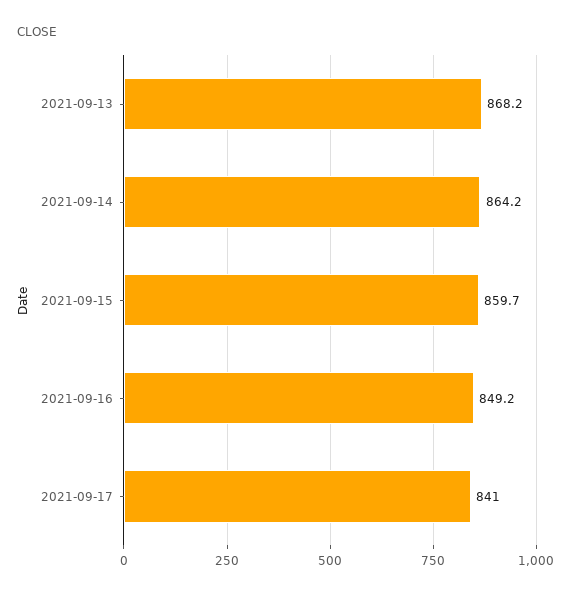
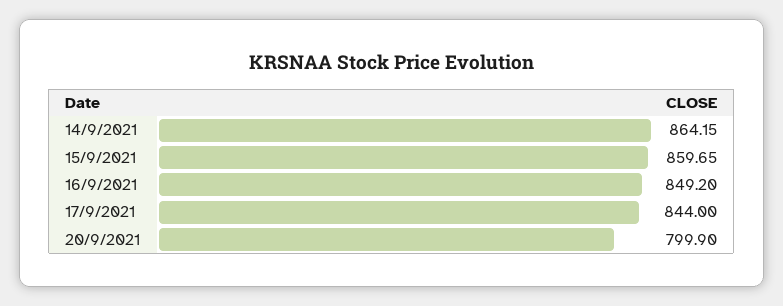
2021-09-13: 868.2 -> none
2021-09-17: 841 -> 844
20/9/2021: none -> 799.9

